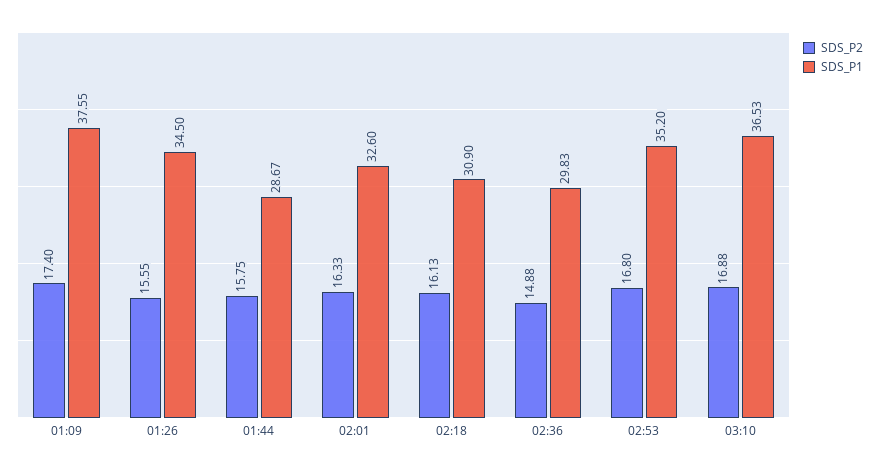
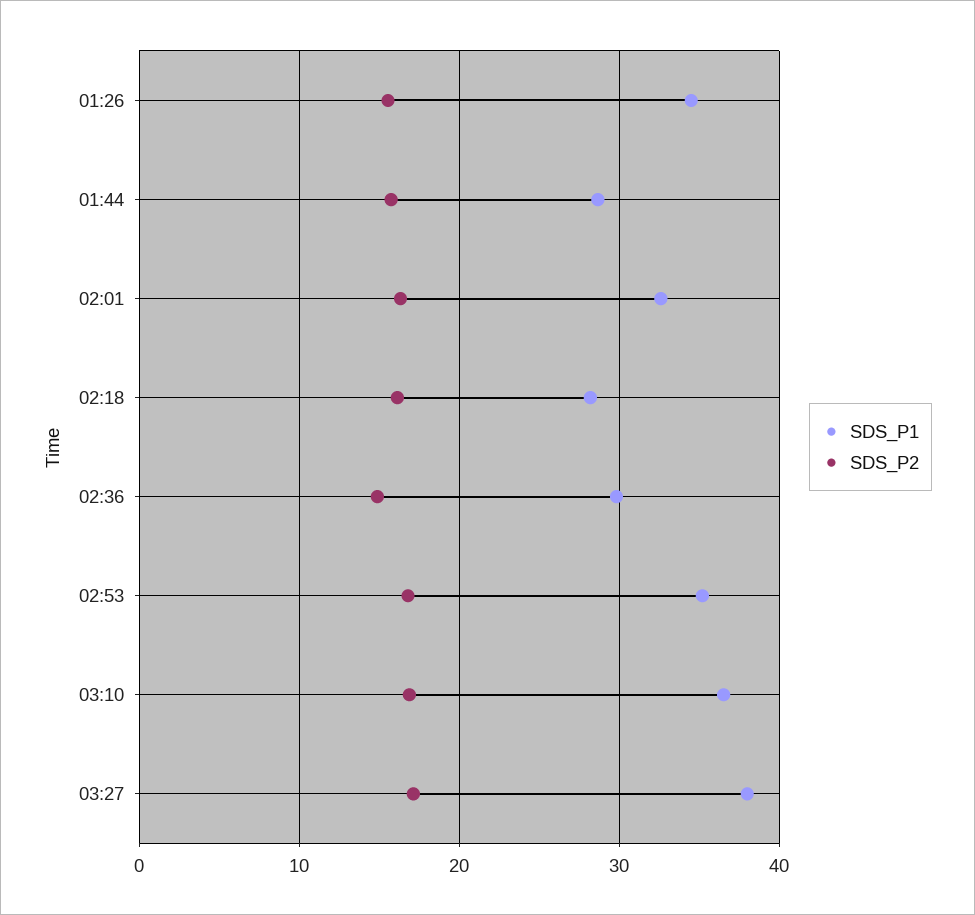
SDS_P2, 01:09: 17.4 -> none
SDS_P1, 01:09: 37.55 -> none
SDS_P1, 02:18: 30.9 -> 28
SDS_P1, 03:27: none -> 38
SDS_P2, 03:27: none -> 17

